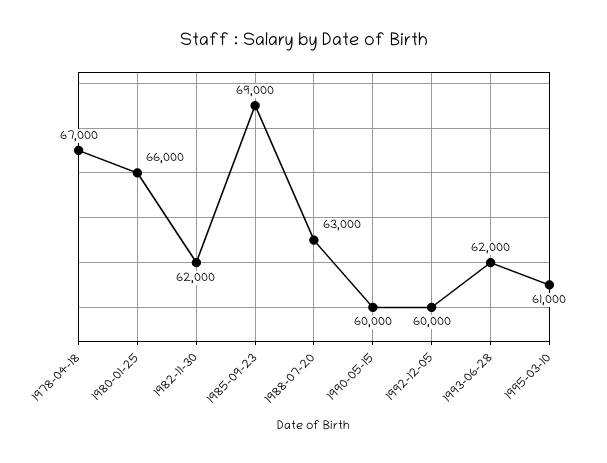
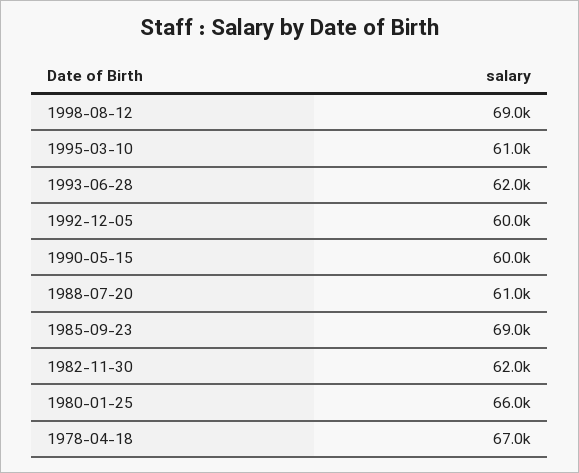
1988-07-20: 63000 -> 61000
1998-08-12: none -> 69000

